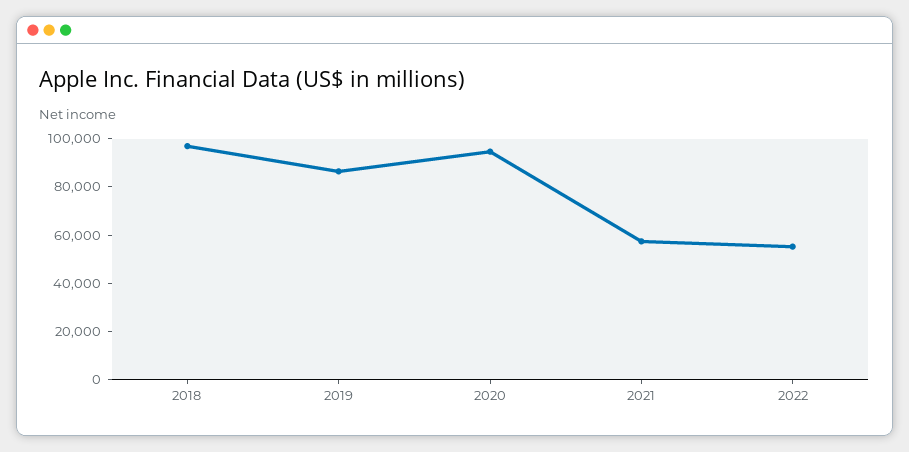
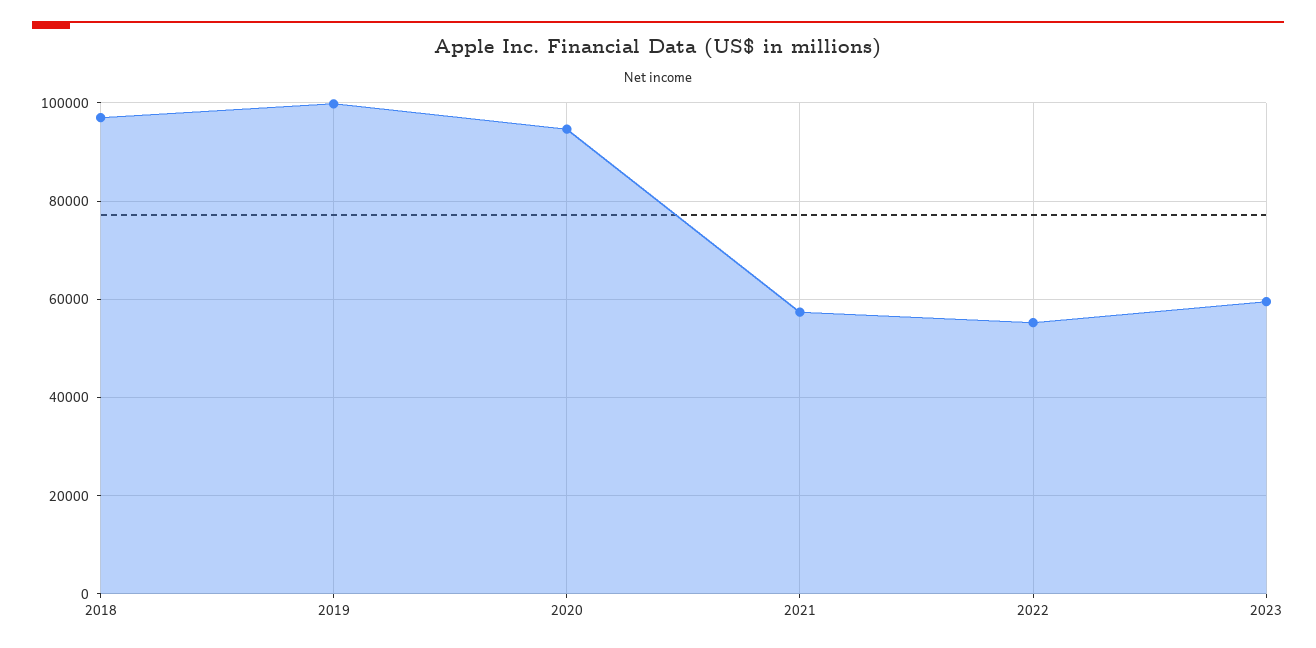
2019: 85000 -> 100000
2023: none -> 60000

